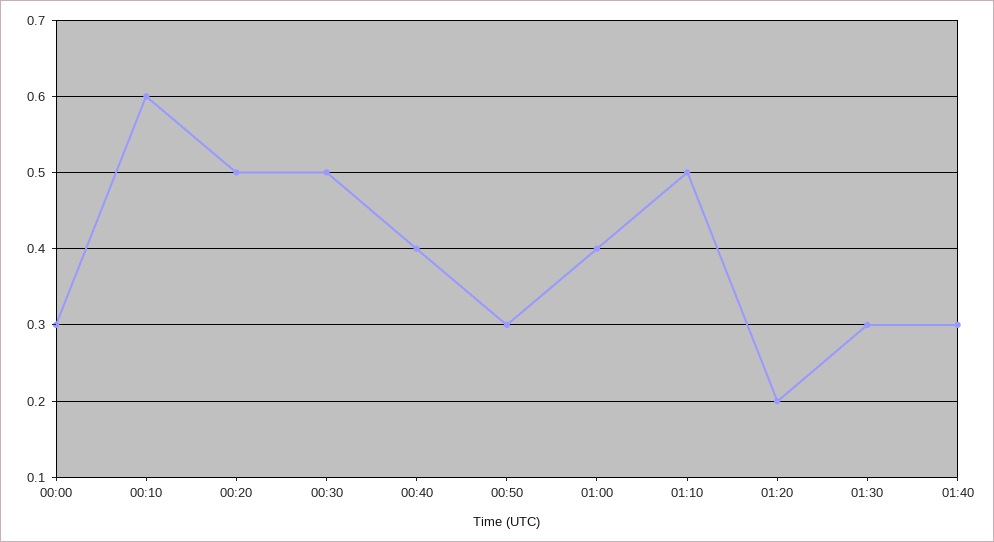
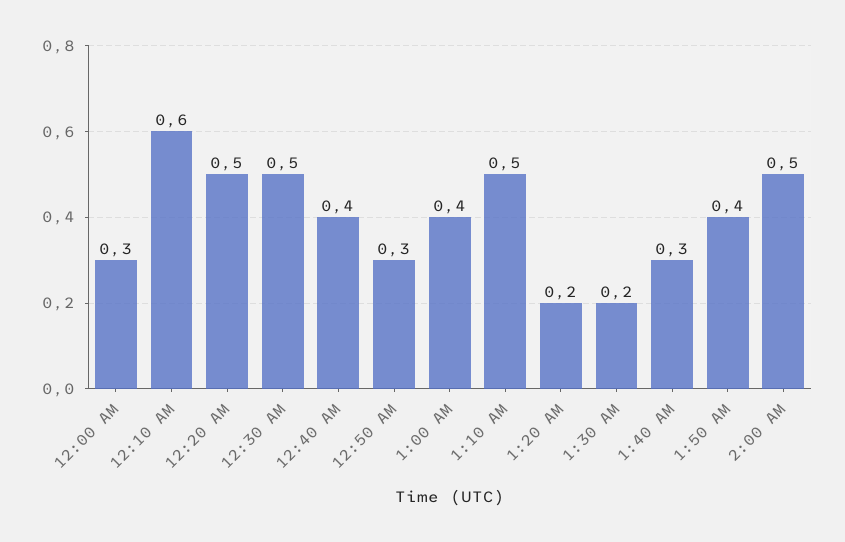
01:30: 0.3 -> 0.2
1:50 AM: none -> 0.4
2:00 AM: none -> 0.5

